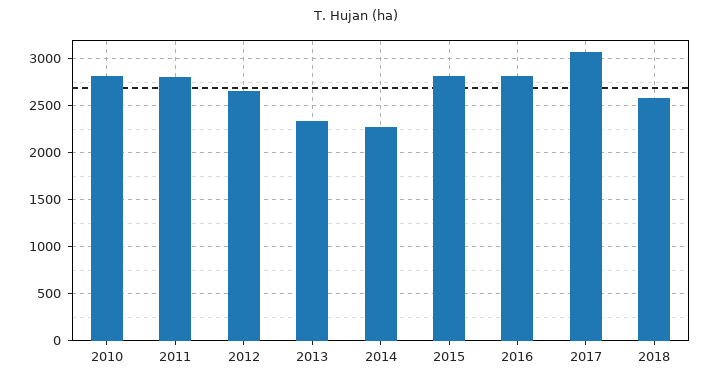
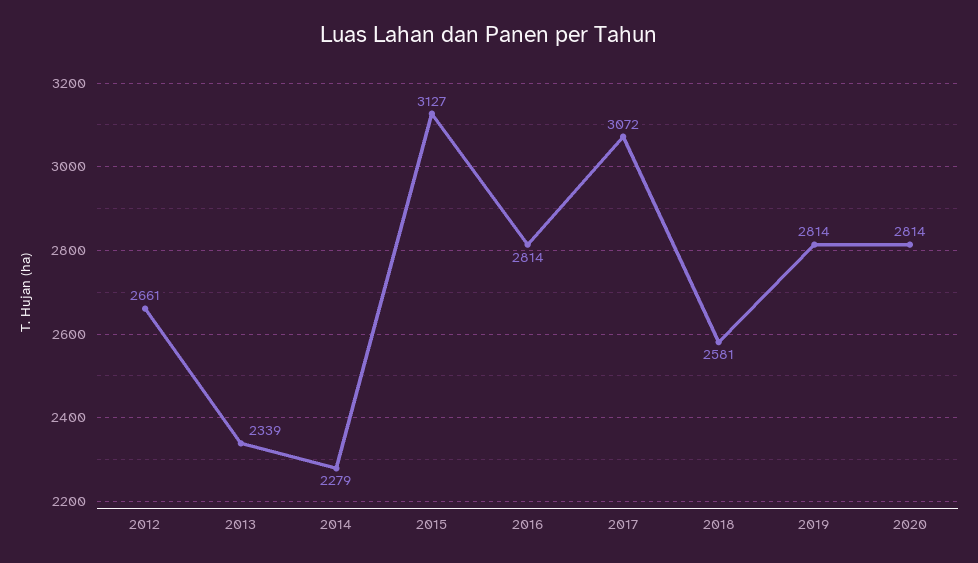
2010: 2800 -> none
2011: 2800 -> none
2015: 2800 -> 3127
2019: none -> 2814
2020: none -> 2814

